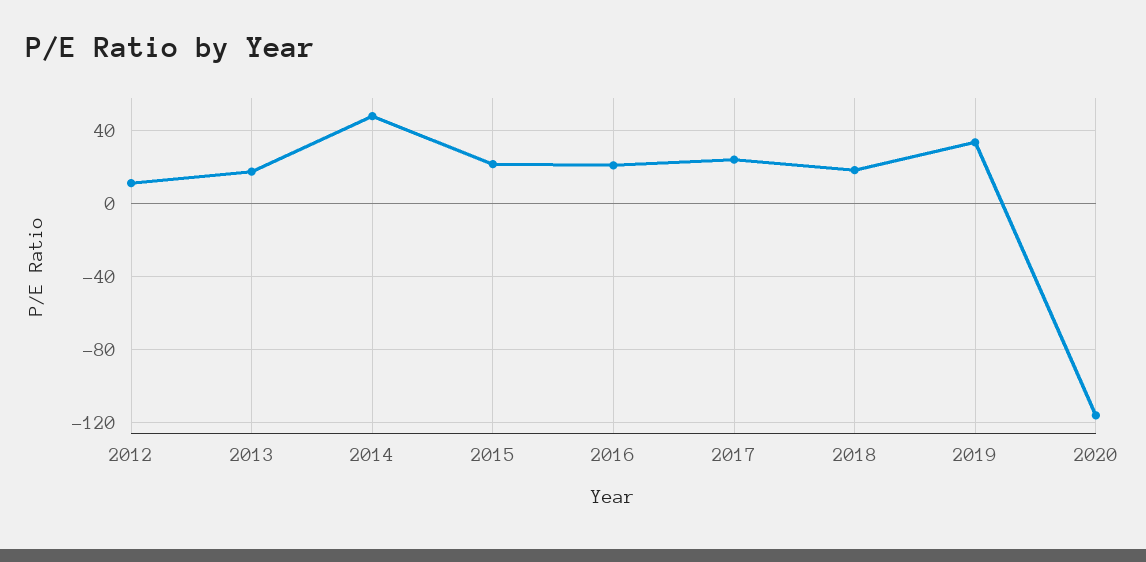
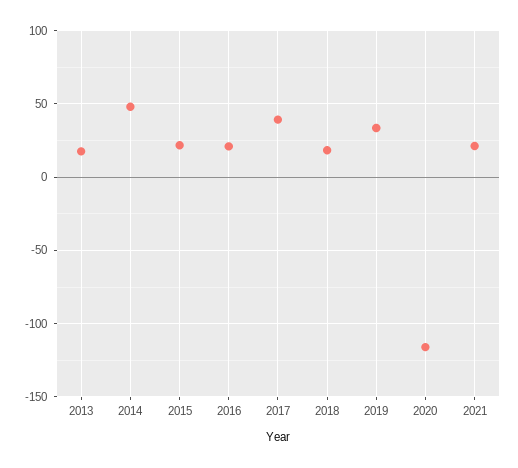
2012: 10 -> none
2017: 25 -> 40
2021: none -> 20

